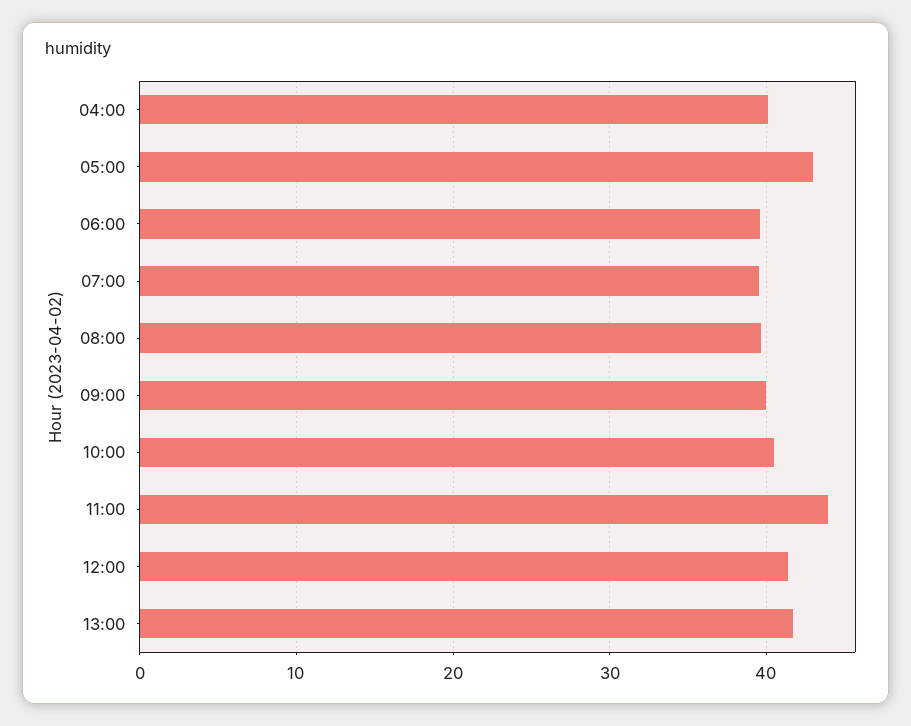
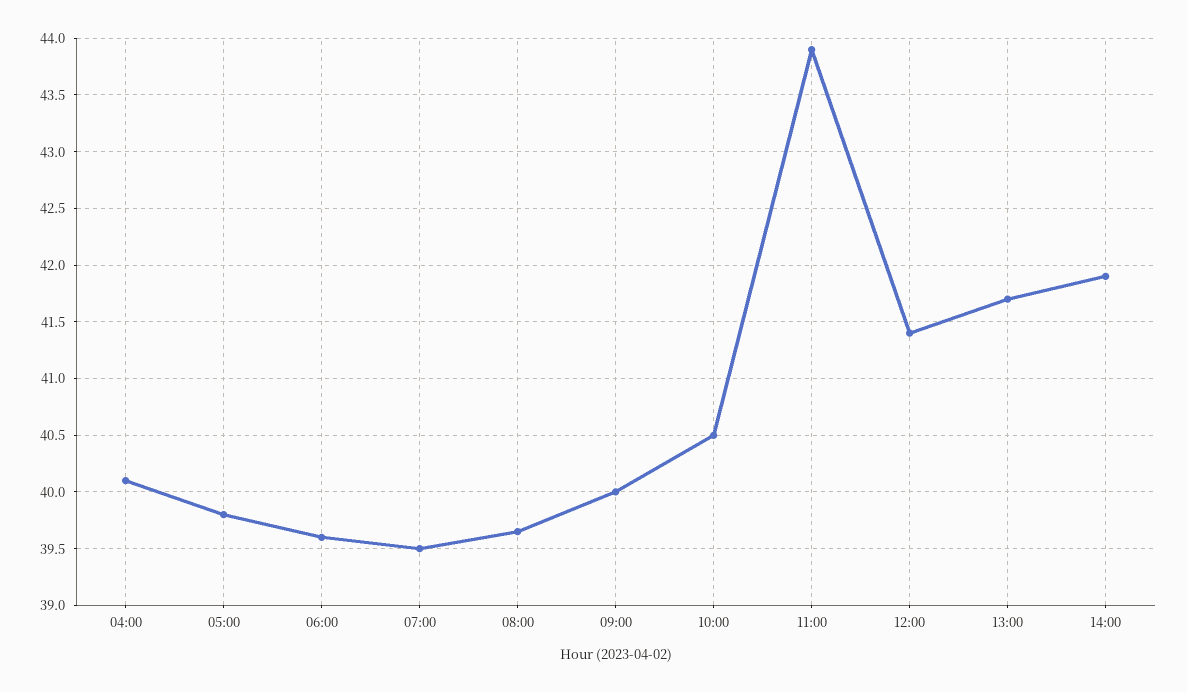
05:00: 43 -> 39.8
14:00: none -> 41.9

